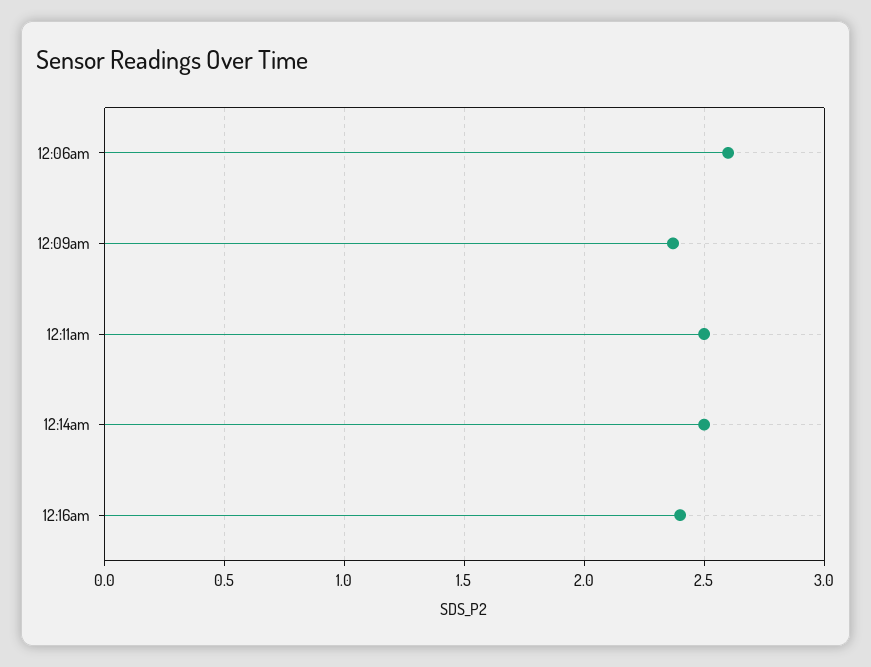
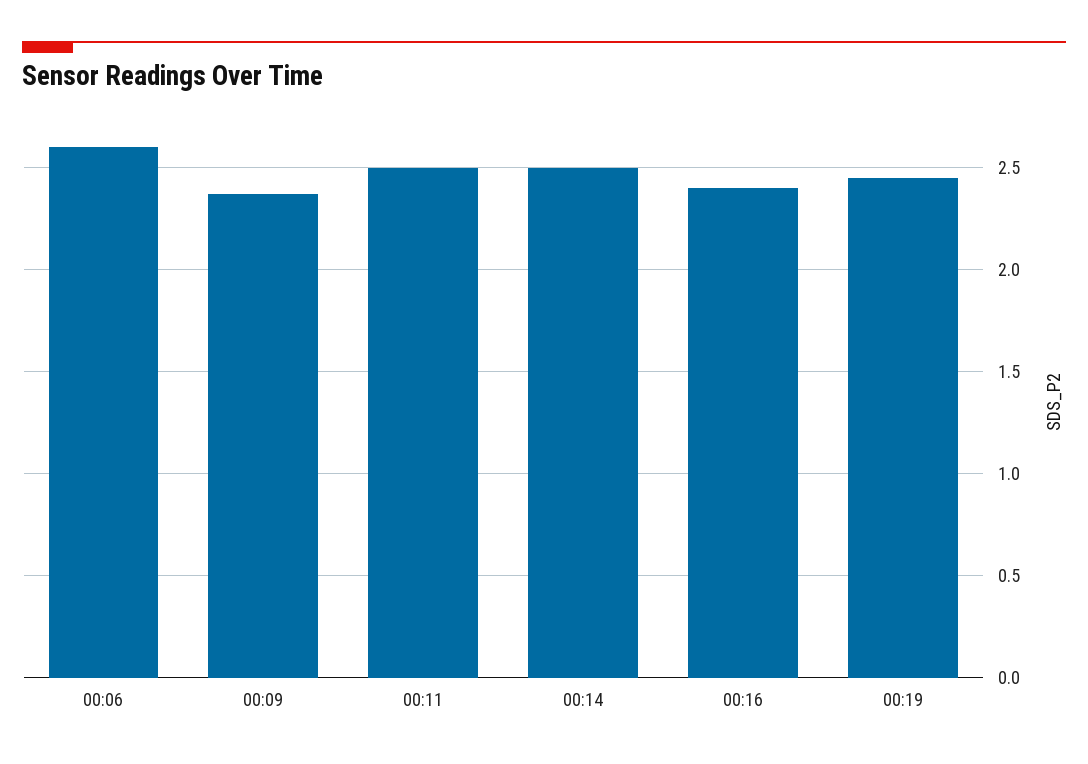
00:19: none -> 2.45

